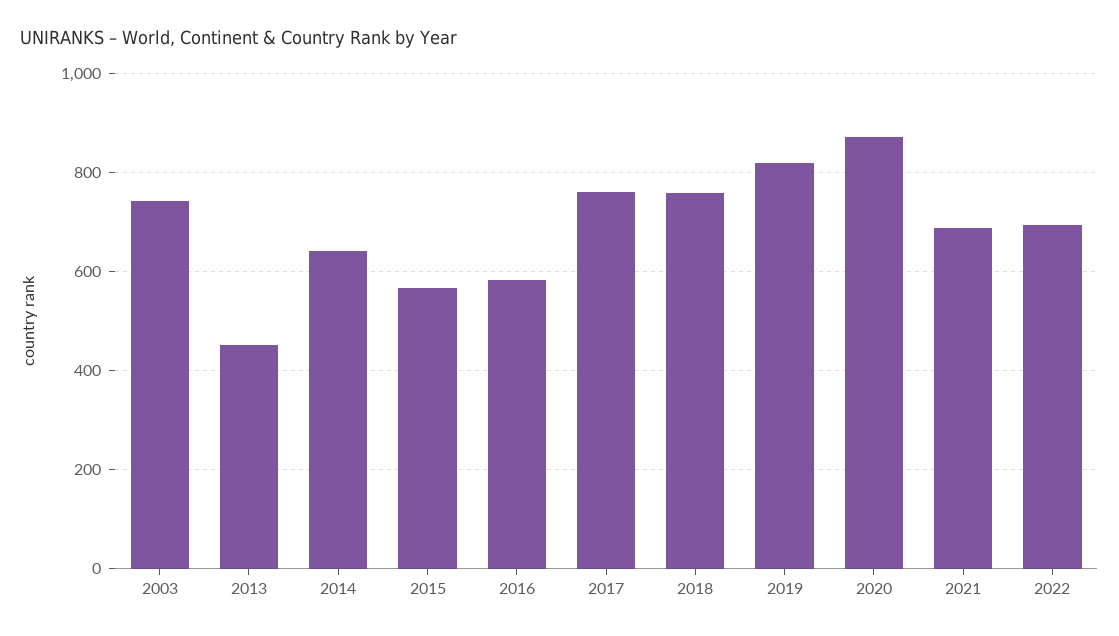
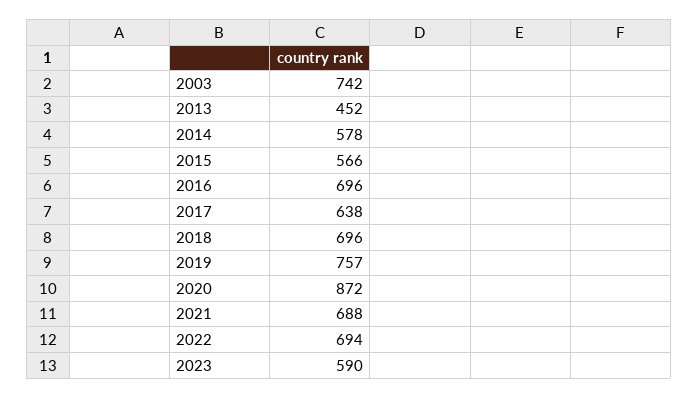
2014: 640 -> 578
2016: 580 -> 696
2017: 760 -> 638
2018: 760 -> 696
2019: 820 -> 757
2023: none -> 590

